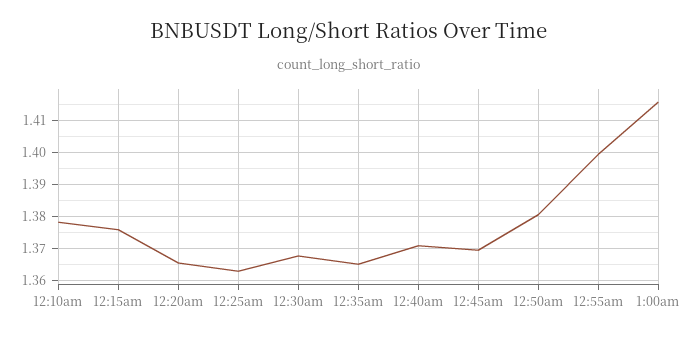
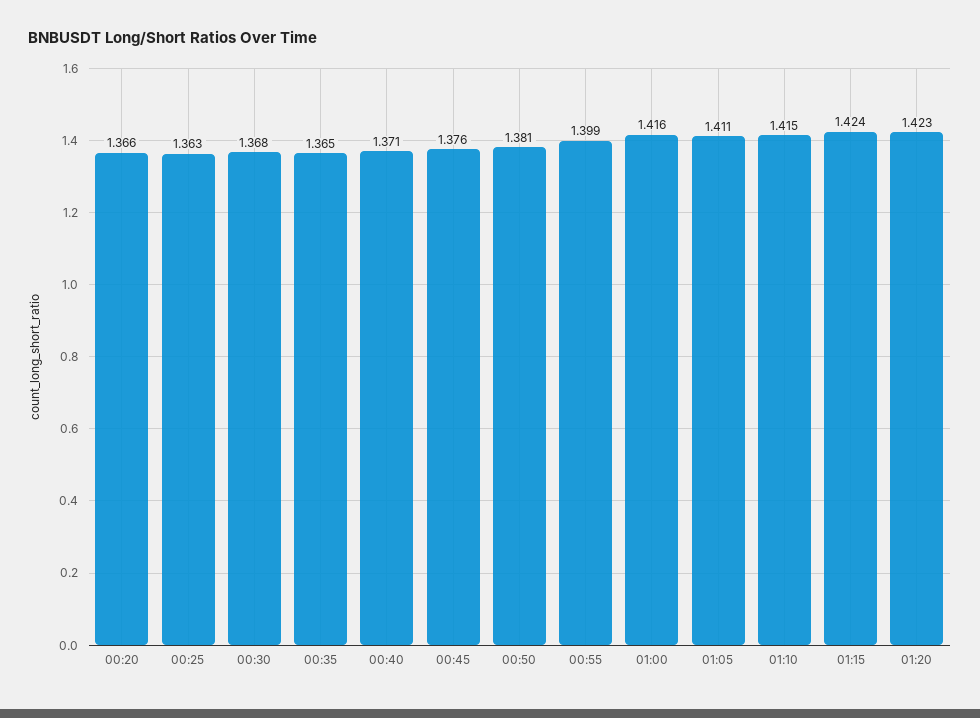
12:10am: 1.378 -> none
12:15am: 1.376 -> none
12:45am: 1.37 -> 1.376
01:05: none -> 1.411
01:10: none -> 1.415
01:15: none -> 1.424
01:20: none -> 1.423

